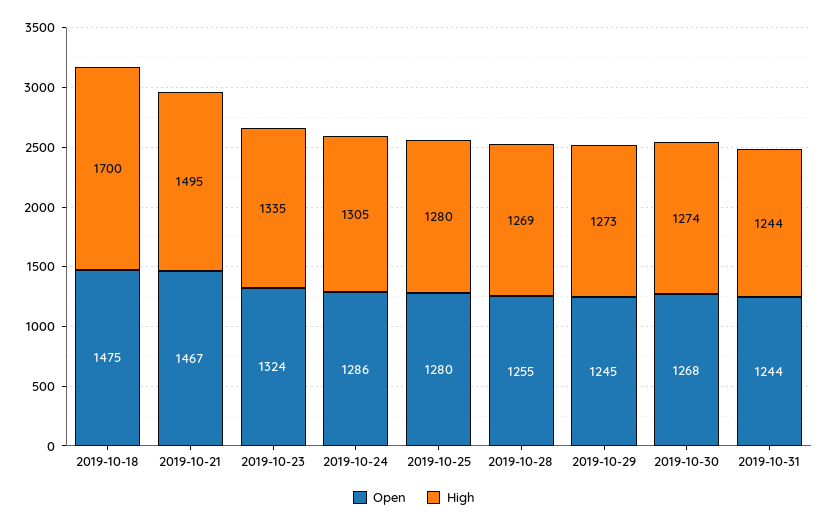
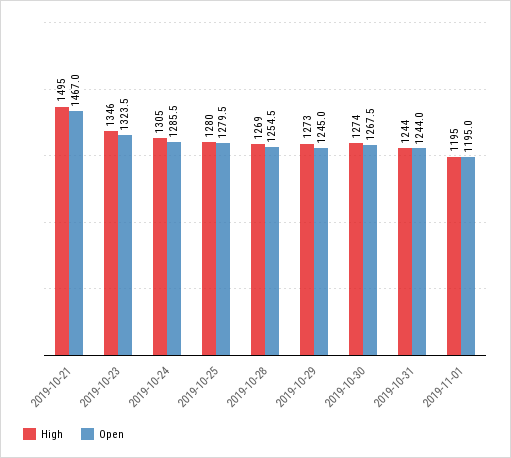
Open, 2019-10-18: 1475 -> none
High, 2019-10-18: 1700 -> none
High, 2019-10-23: 1335 -> 1346
High, 2019-11-01: none -> 1195
Open, 2019-11-01: none -> 1195

